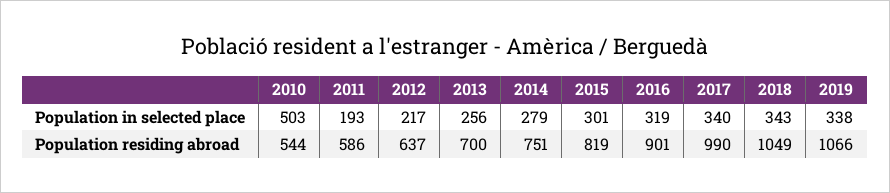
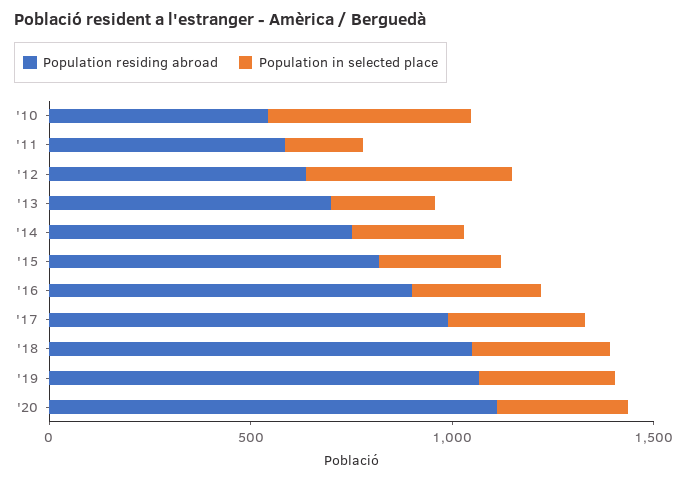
Population in selected place, 2012: 217 -> 500
Population residing abroad, '20: none -> 1100
Population in selected place, '20: none -> 300

